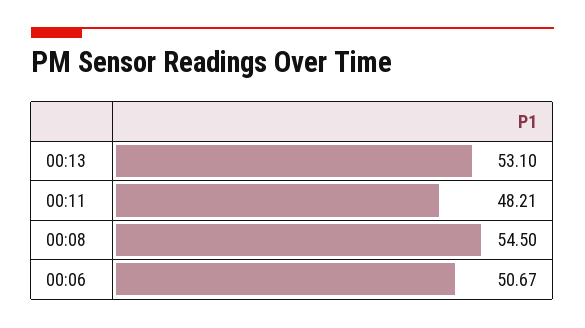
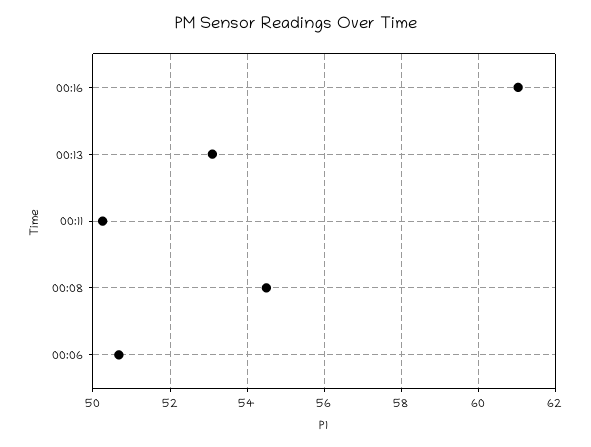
00:11: 48.21 -> 50.2
00:16: none -> 61

